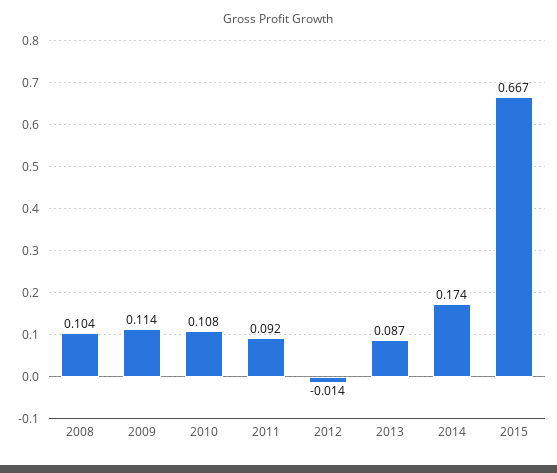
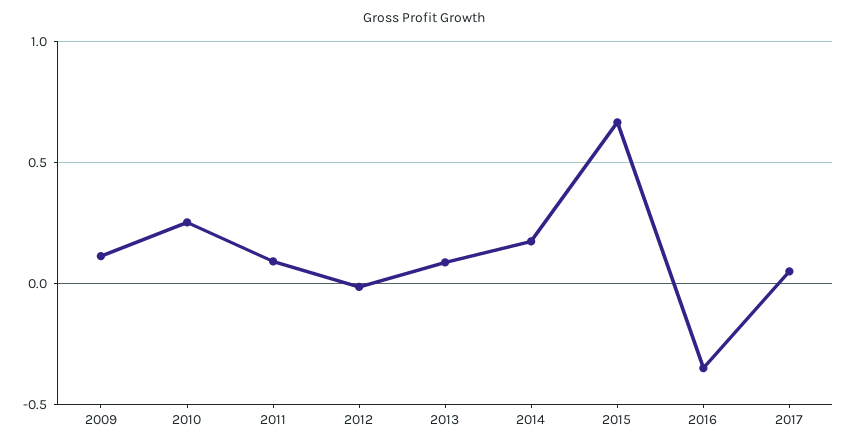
2008: 0.104 -> none
2010: 0.108 -> 0.25
2016: none -> -0.35
2017: none -> 0.05

